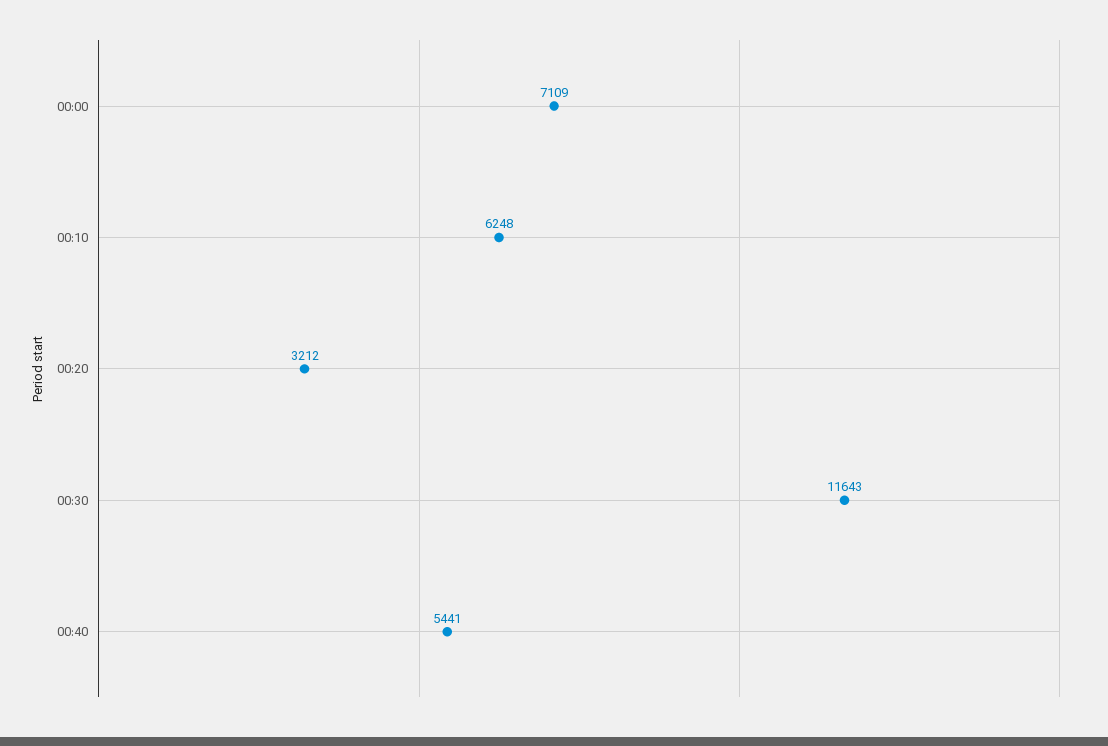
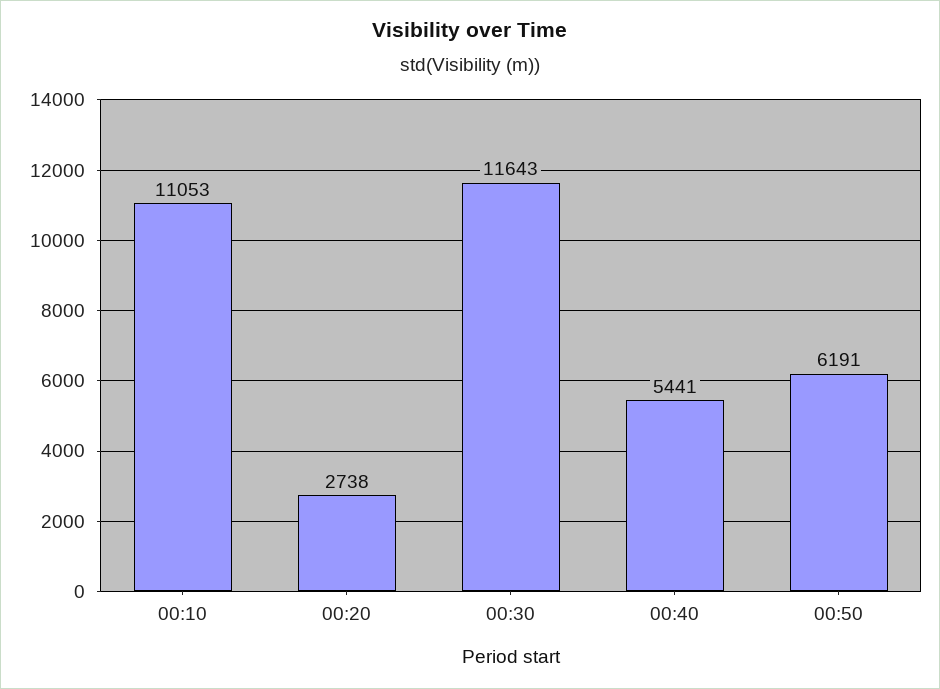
00:00: 7109 -> none
00:10: 6248 -> 11053
00:20: 3212 -> 2738
00:50: none -> 6191

